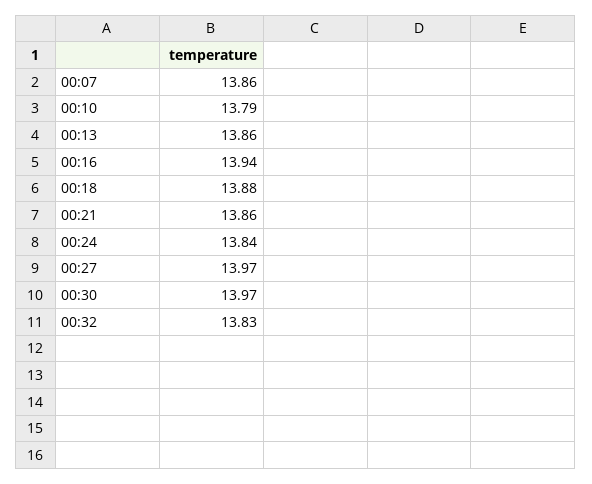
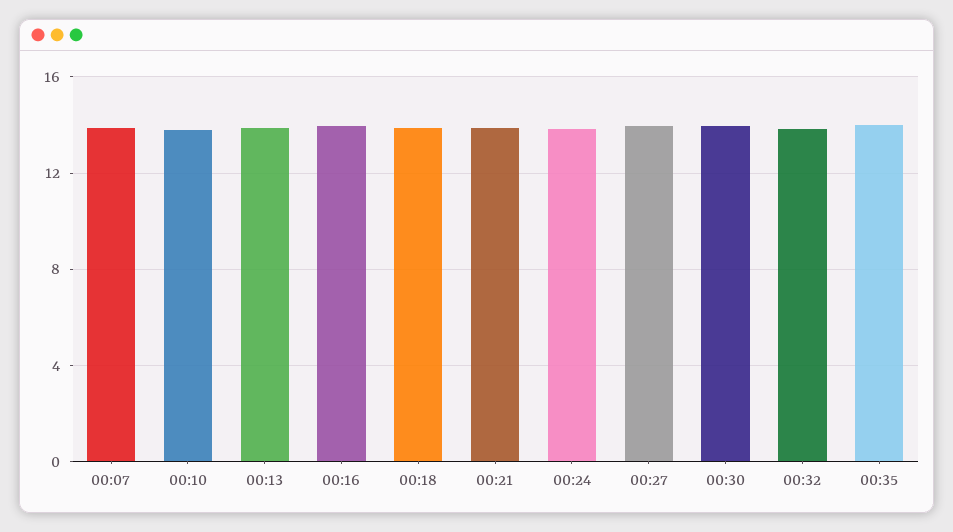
00:35: none -> 14

